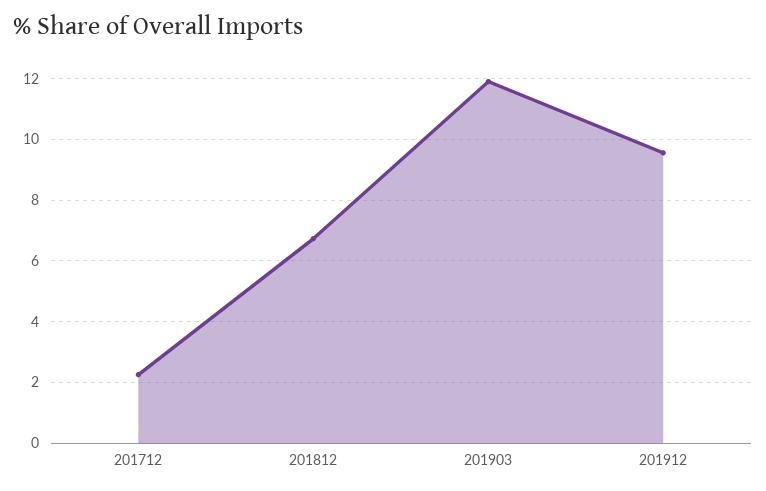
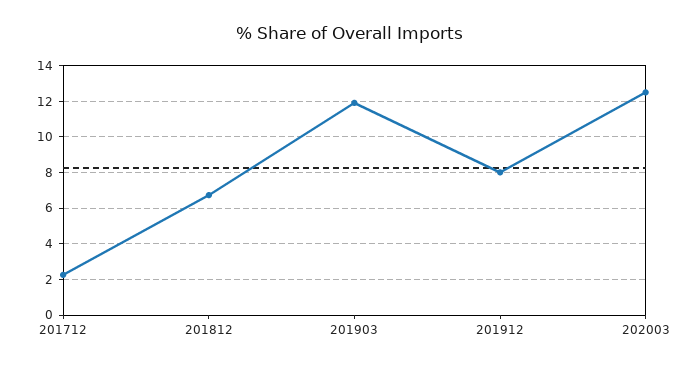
201912: 9.6 -> 8
202003: none -> 12.5

